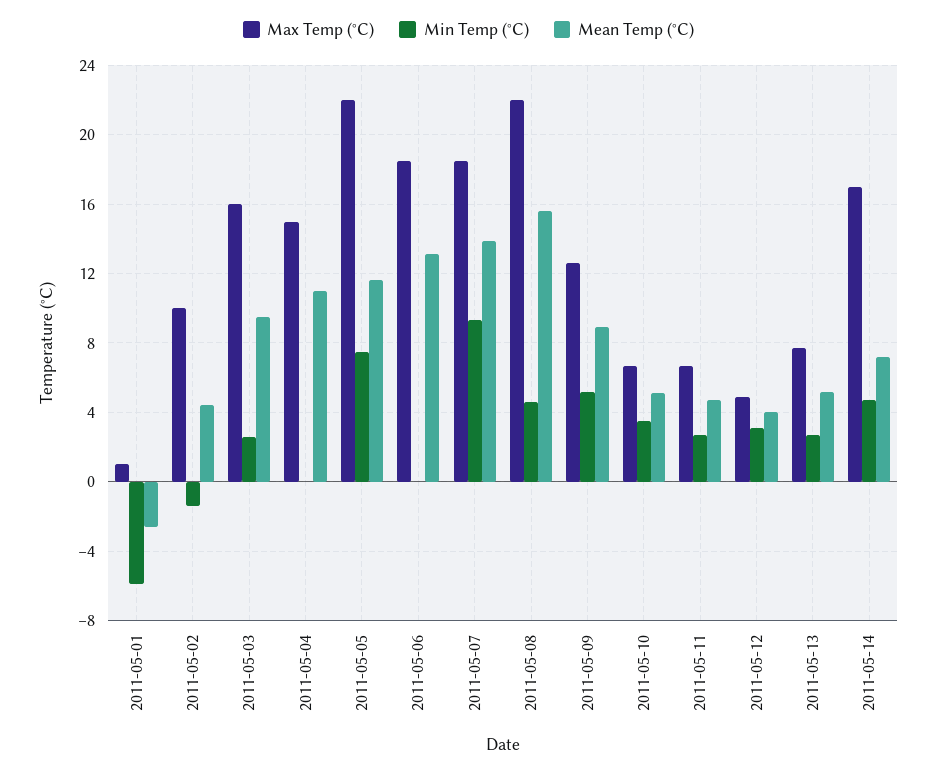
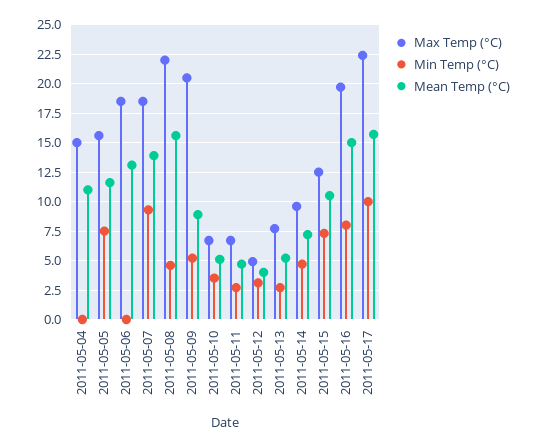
Max Temp (°C), 2011-05-01: 1 -> none
Min Temp (°C), 2011-05-01: -6 -> none
Mean Temp (°C), 2011-05-01: -2.5 -> none
Max Temp (°C), 2011-05-02: 10 -> none
Min Temp (°C), 2011-05-02: -1.5 -> none
Mean Temp (°C), 2011-05-02: 4.5 -> none
Max Temp (°C), 2011-05-03: 16 -> none
Min Temp (°C), 2011-05-03: 2.5 -> none
Mean Temp (°C), 2011-05-03: 9.5 -> none
Max Temp (°C), 2011-05-05: 22 -> 15
Max Temp (°C), 2011-05-09: 12.5 -> 20
Max Temp (°C), 2011-05-14: 17 -> 10
Max Temp (°C), 2011-05-15: none -> 12.5
Min Temp (°C), 2011-05-15: none -> 7.5
Mean Temp (°C), 2011-05-15: none -> 10
Max Temp (°C), 2011-05-16: none -> 20
Min Temp (°C), 2011-05-16: none -> 7.5
Mean Temp (°C), 2011-05-16: none -> 15
Max Temp (°C), 2011-05-17: none -> 22.5
Min Temp (°C), 2011-05-17: none -> 10
Mean Temp (°C), 2011-05-17: none -> 15

